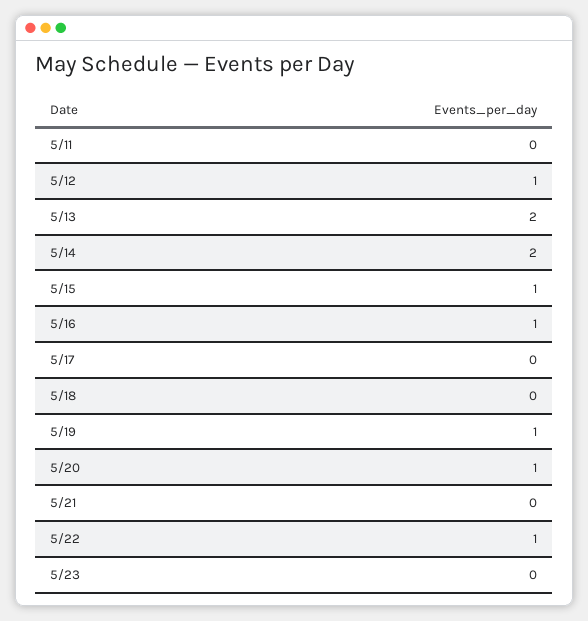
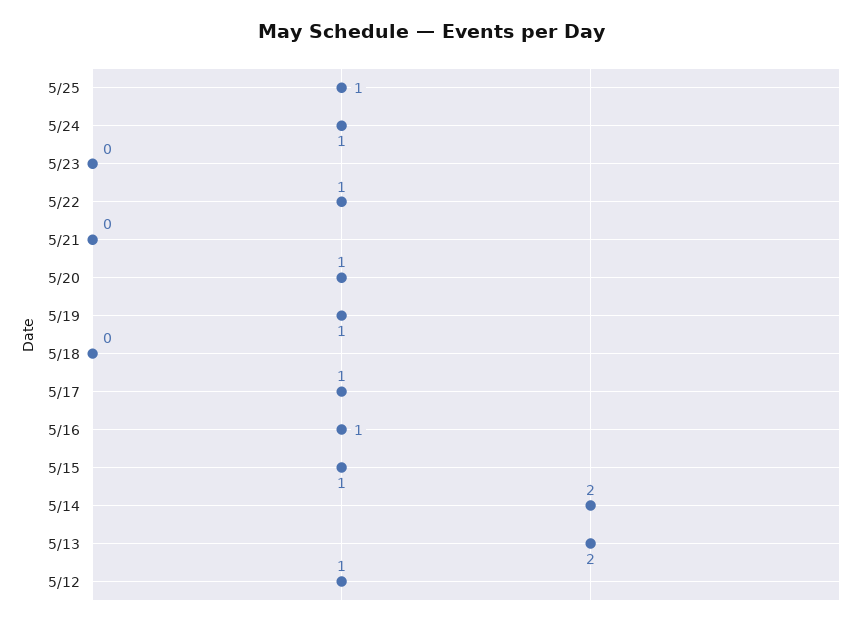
5/11: 0 -> none
5/17: 0 -> 1
5/25: none -> 1
5/24: none -> 1

